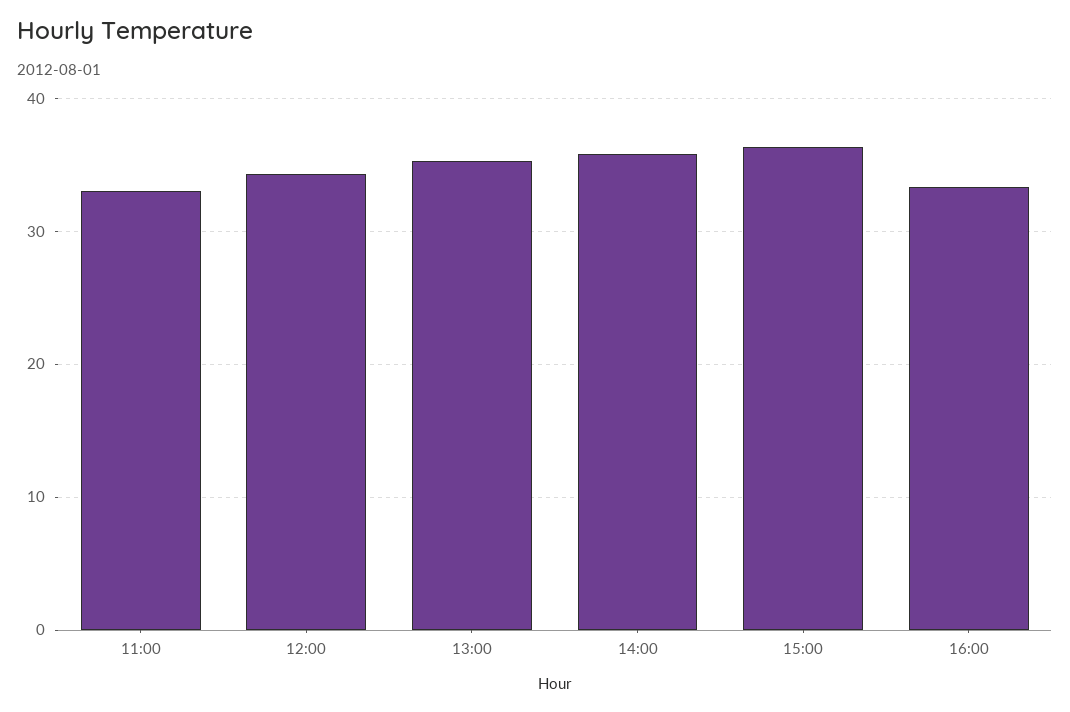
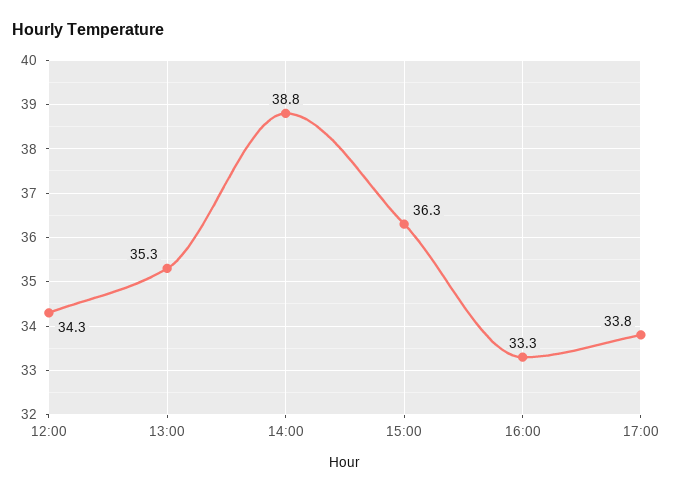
11:00: 33 -> none
14:00: 36 -> 38.8
17:00: none -> 33.8

